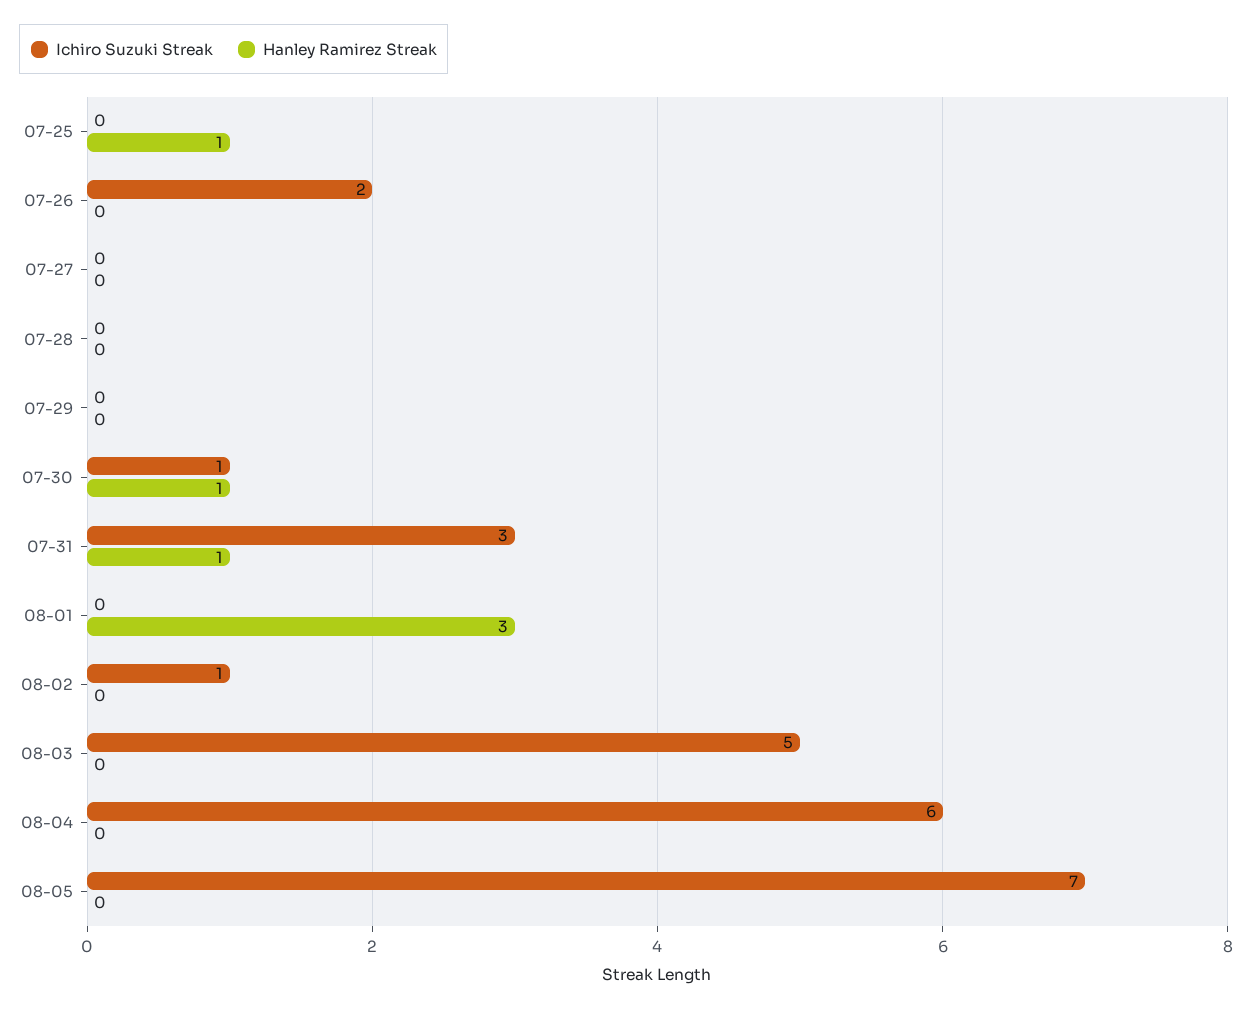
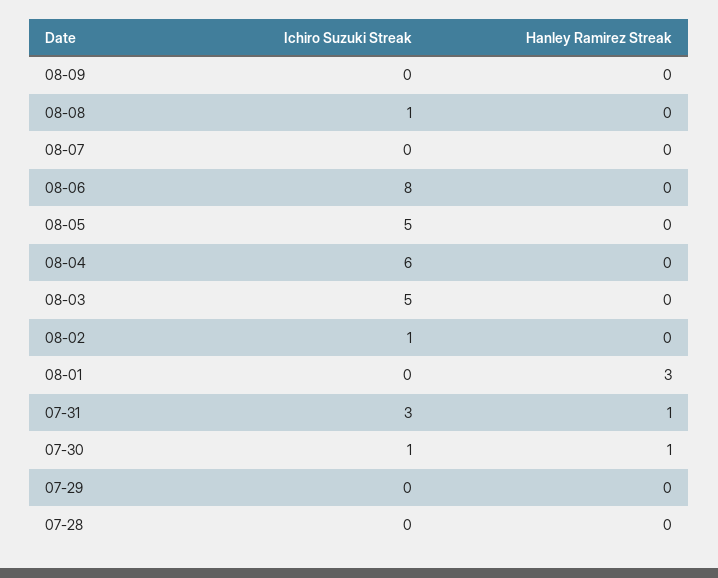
Ichiro Suzuki Streak, 07-25: 0 -> none
Hanley Ramirez Streak, 07-25: 1 -> none
Ichiro Suzuki Streak, 07-26: 2 -> none
Hanley Ramirez Streak, 07-26: 0 -> none
Ichiro Suzuki Streak, 07-27: 0 -> none
Hanley Ramirez Streak, 07-27: 0 -> none
Ichiro Suzuki Streak, 08-05: 7 -> 5
Ichiro Suzuki Streak, 08-09: none -> 0
Hanley Ramirez Streak, 08-09: none -> 0
Ichiro Suzuki Streak, 08-08: none -> 1
Hanley Ramirez Streak, 08-08: none -> 0
Ichiro Suzuki Streak, 08-07: none -> 0
Hanley Ramirez Streak, 08-07: none -> 0
Ichiro Suzuki Streak, 08-06: none -> 8
Hanley Ramirez Streak, 08-06: none -> 0

